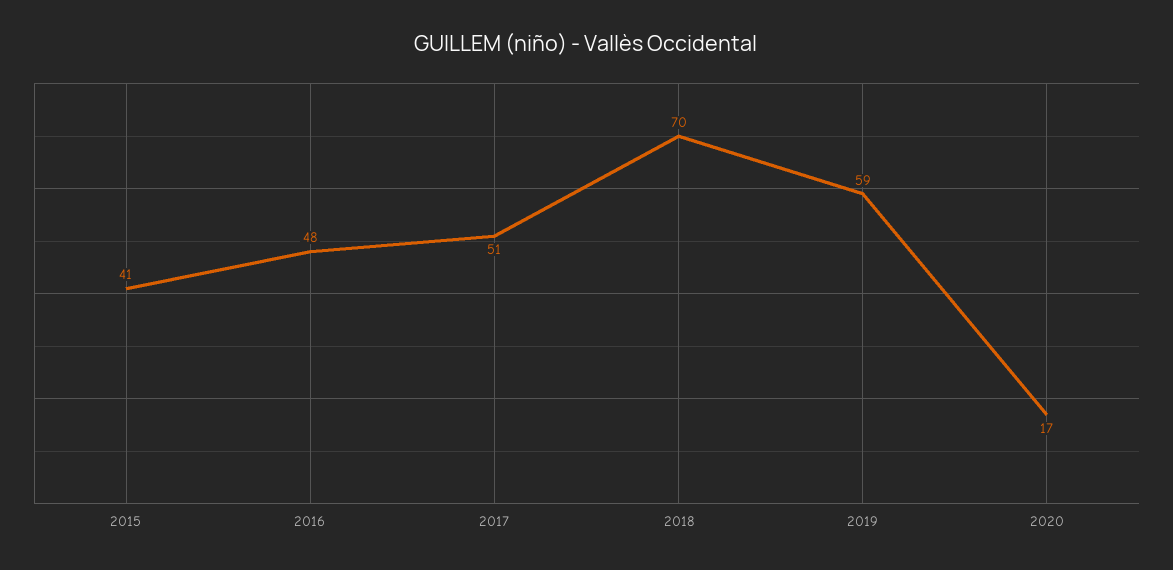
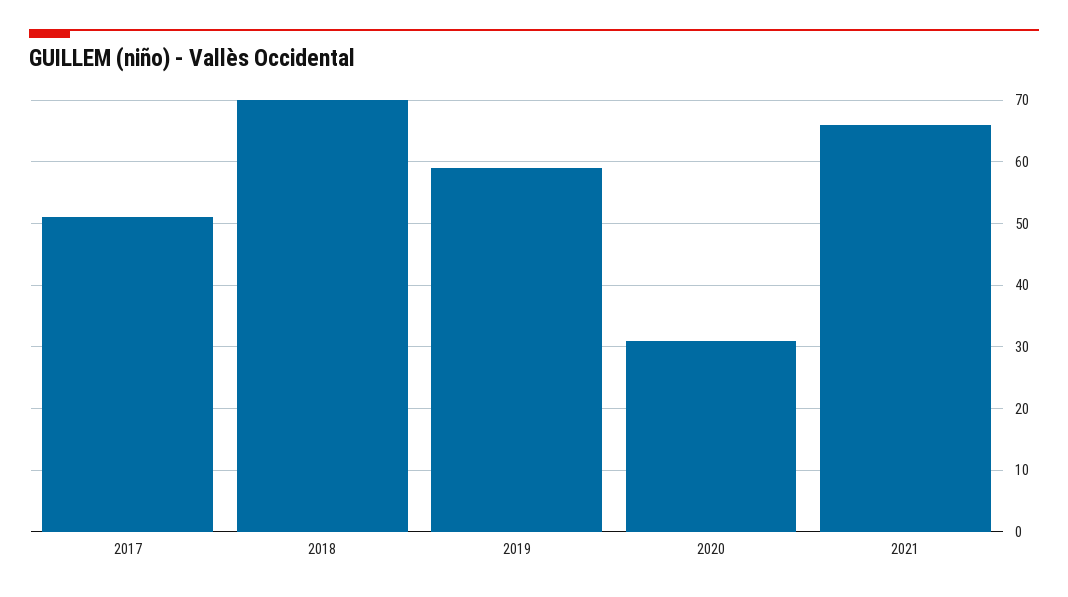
2015: 41 -> none
2016: 48 -> none
2020: 17 -> 31
2021: none -> 66

